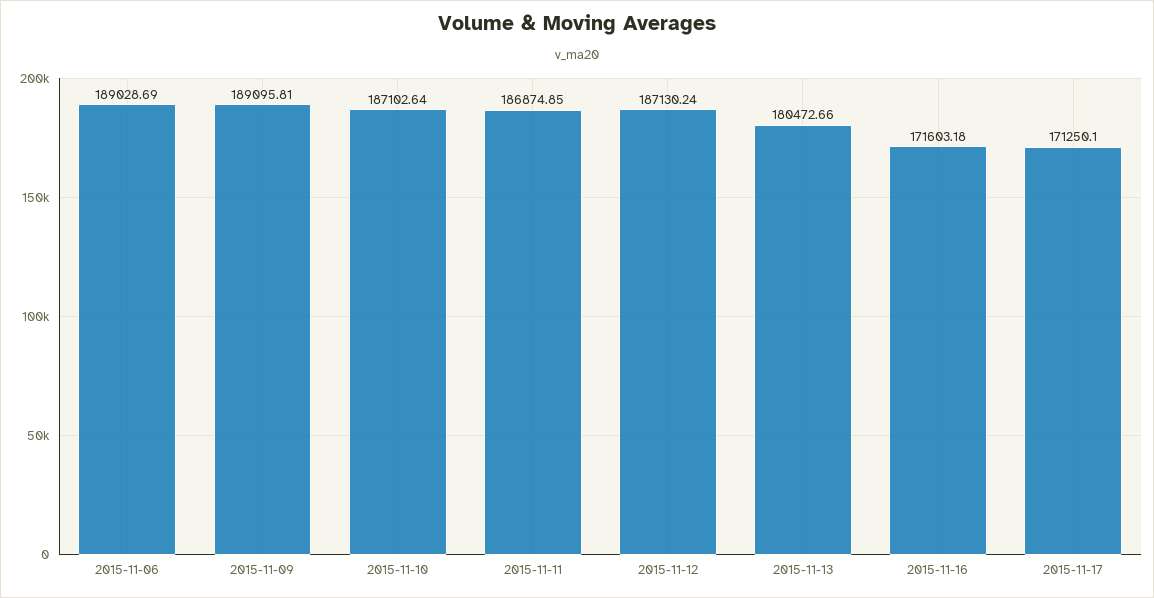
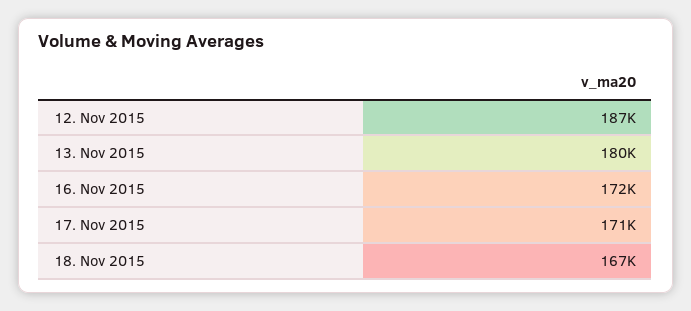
2015-11-06: 189028.69 -> none
2015-11-09: 189095.81 -> none
2015-11-10: 187102.64 -> none
2015-11-11: 186874.85 -> none
18. Nov 2015: none -> 167000

